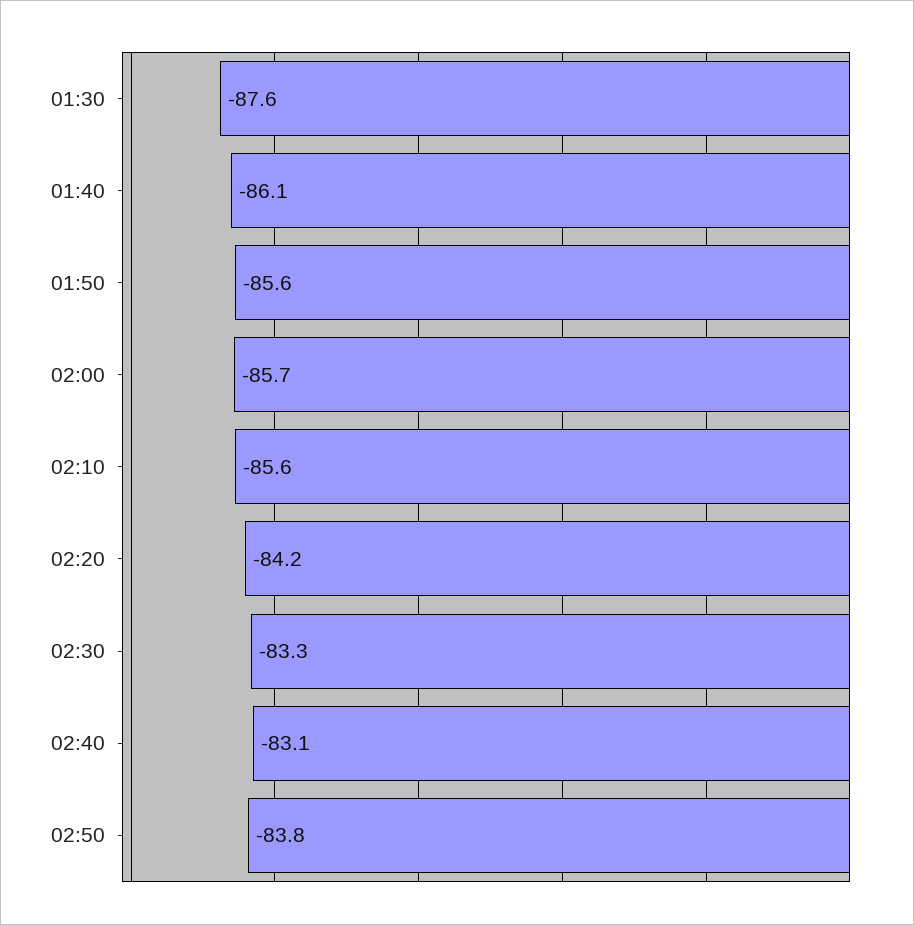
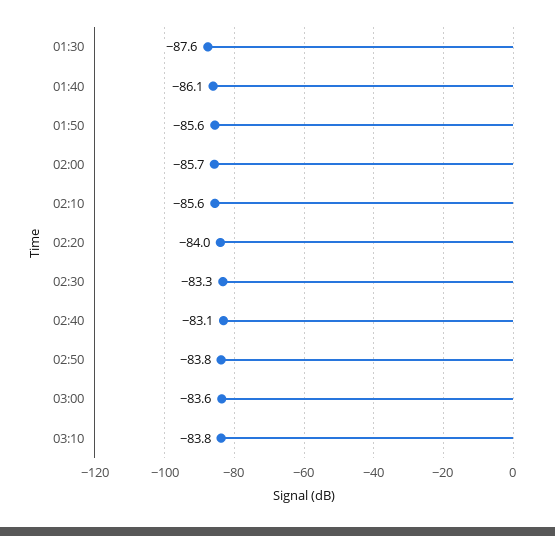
02:20: -84.2 -> -84
03:00: none -> -83.6
03:10: none -> -83.8

